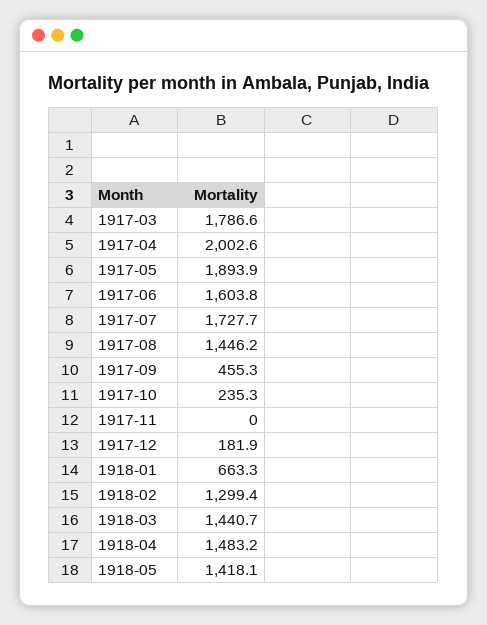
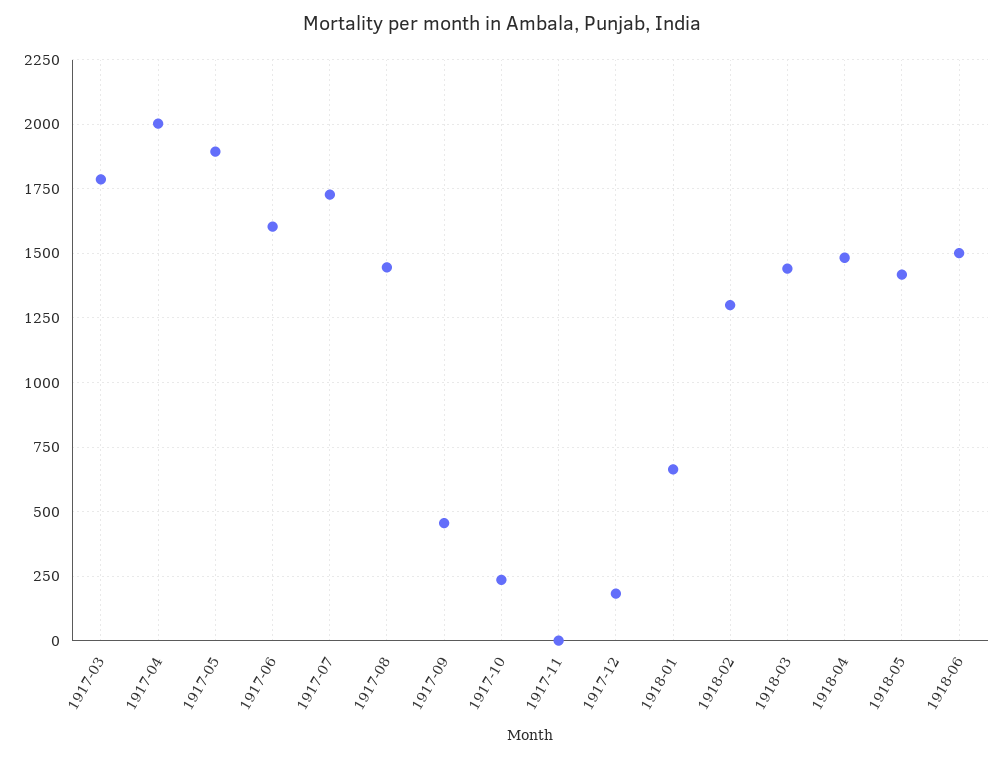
1918-06: none -> 1500

